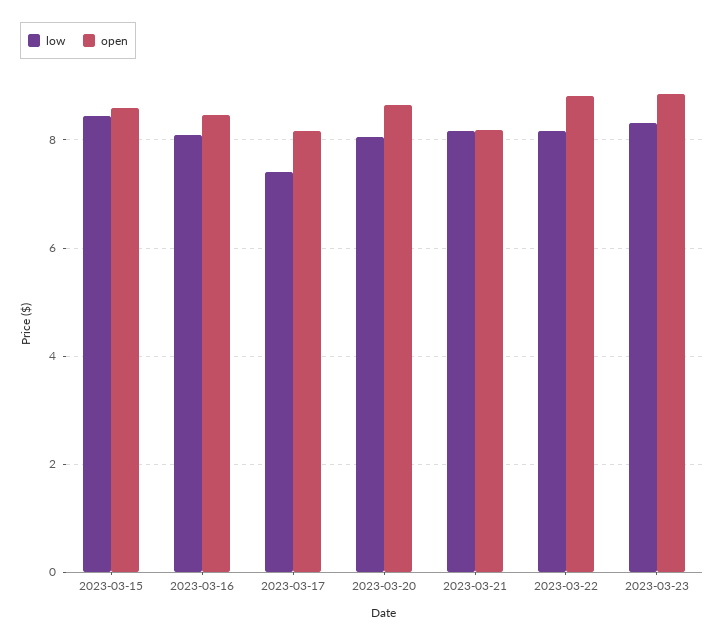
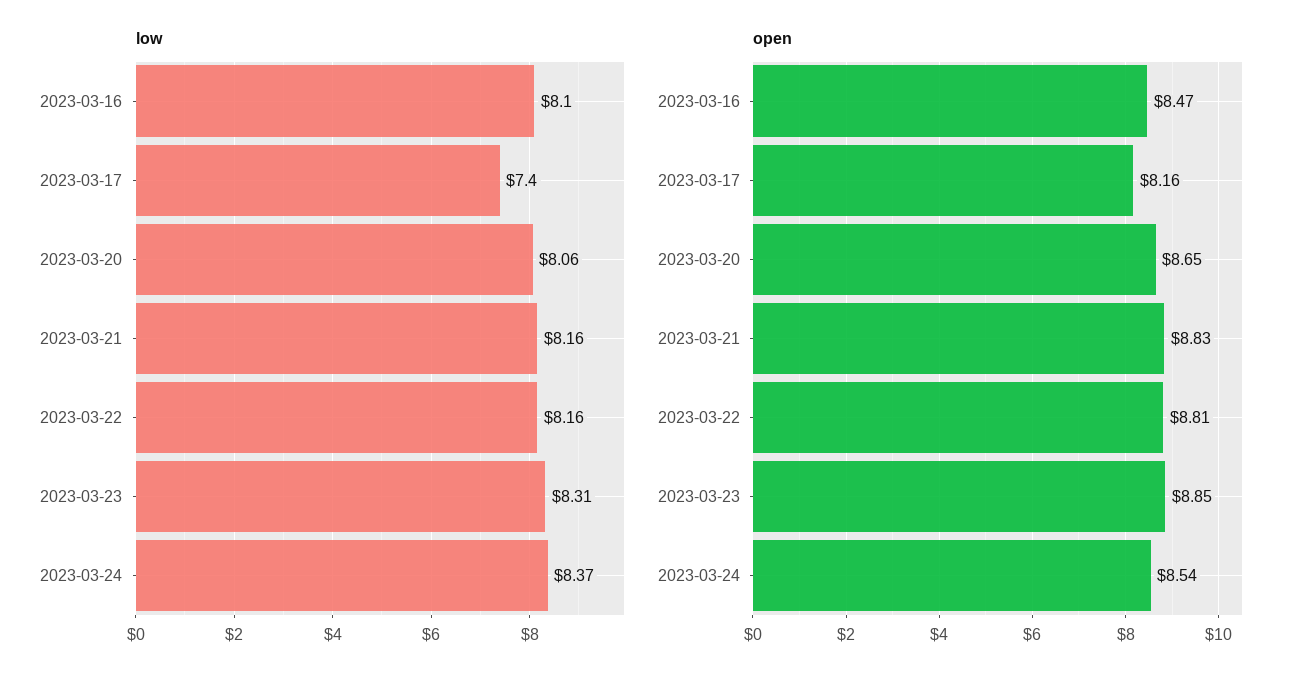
low, 2023-03-15: 8.4 -> none
open, 2023-03-15: 8.6 -> none
open, 2023-03-21: 8.2 -> 8.83
low, 2023-03-24: none -> 8.37
open, 2023-03-24: none -> 8.54

